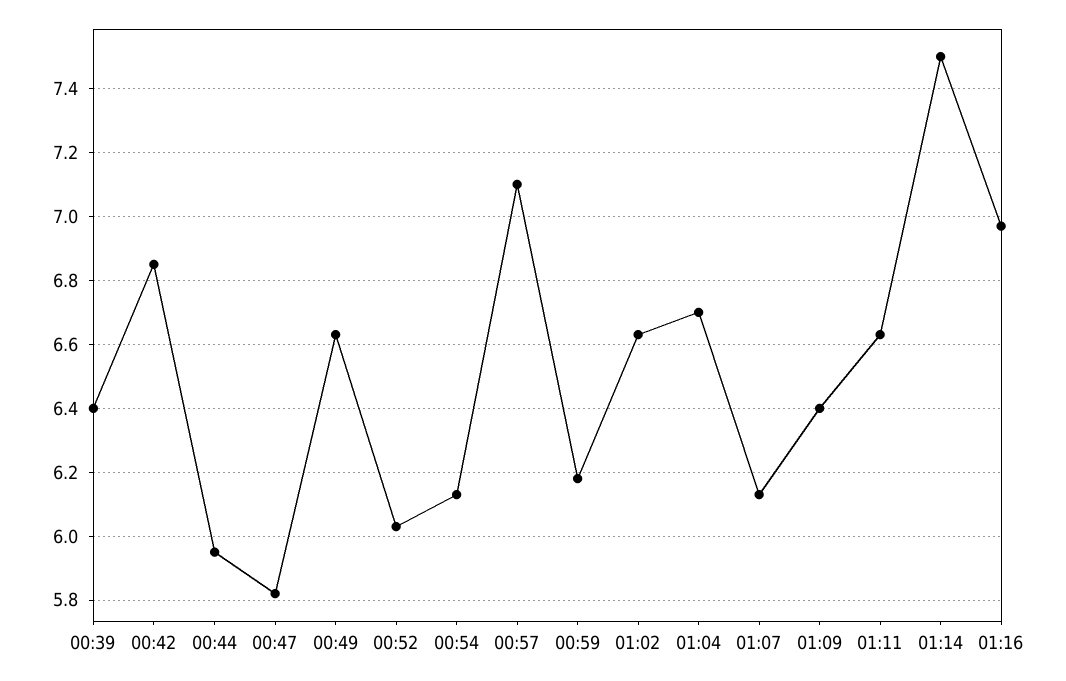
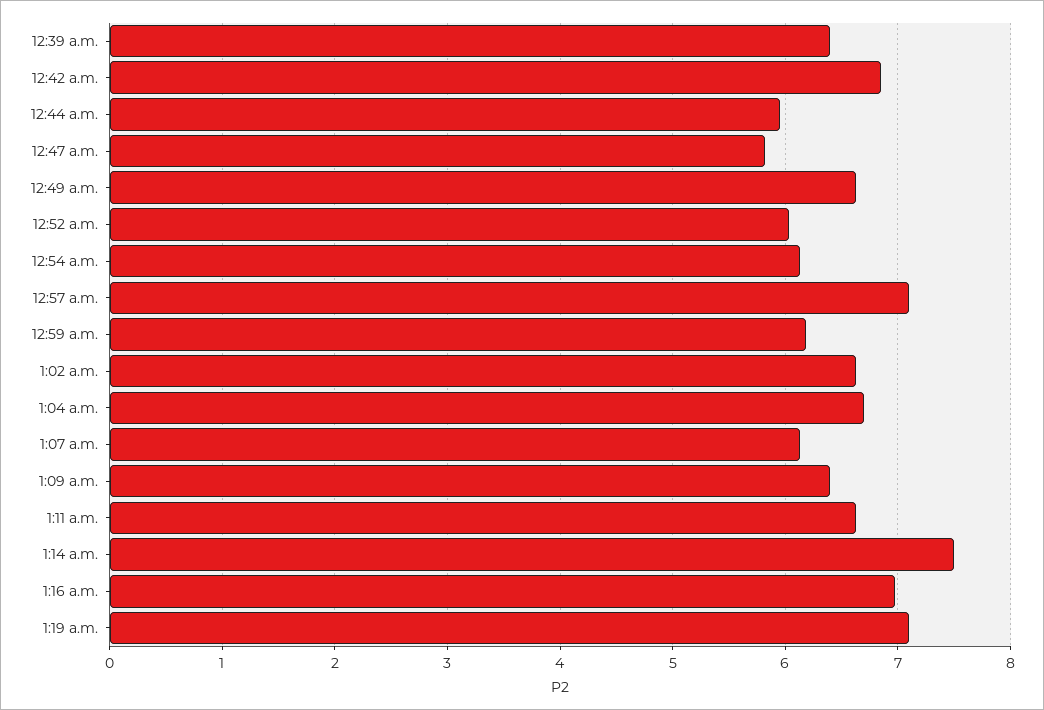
1:19 a.m.: none -> 7.1

